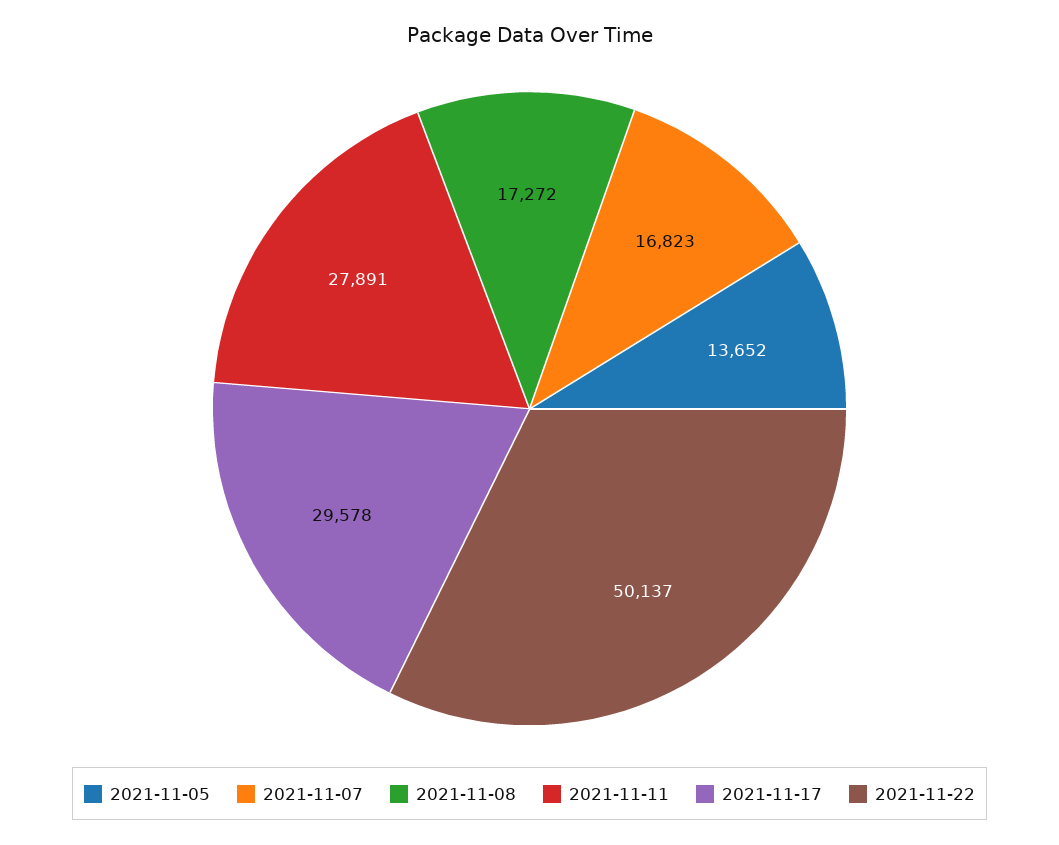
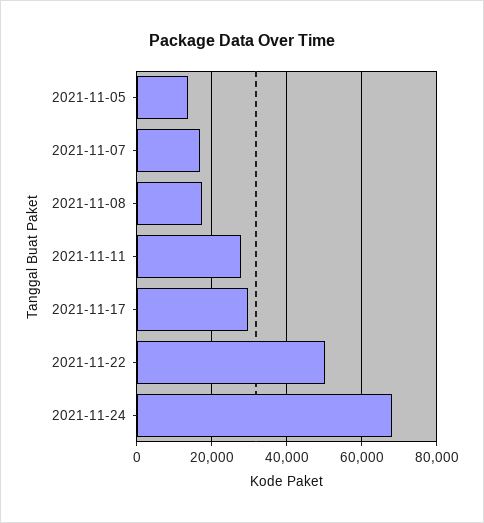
2021-11-24: none -> 68000

